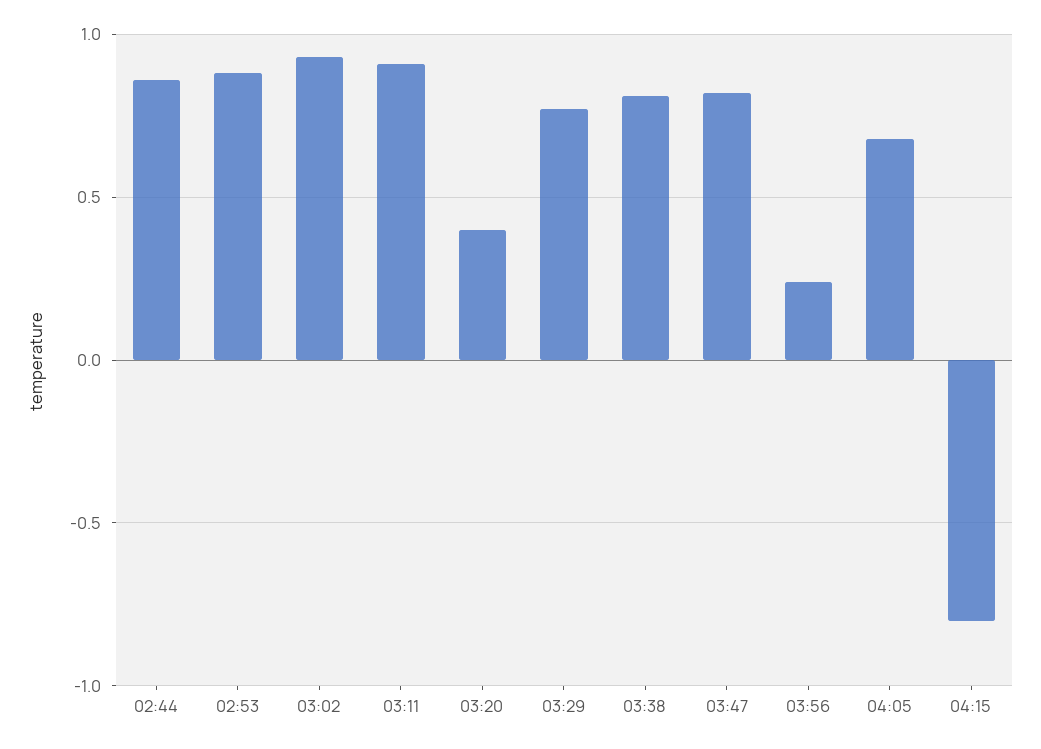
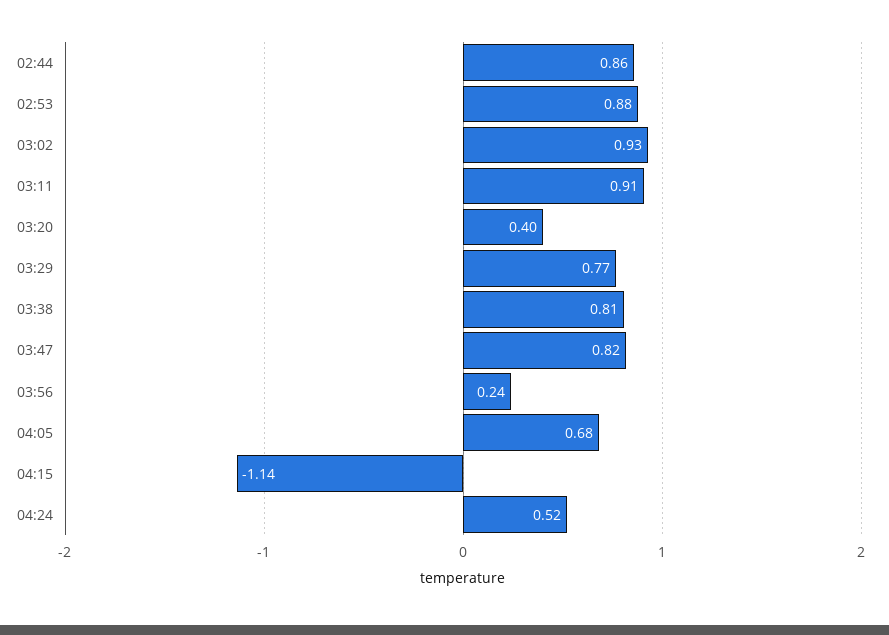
04:15: -0.8 -> -1.14
04:24: none -> 0.52

